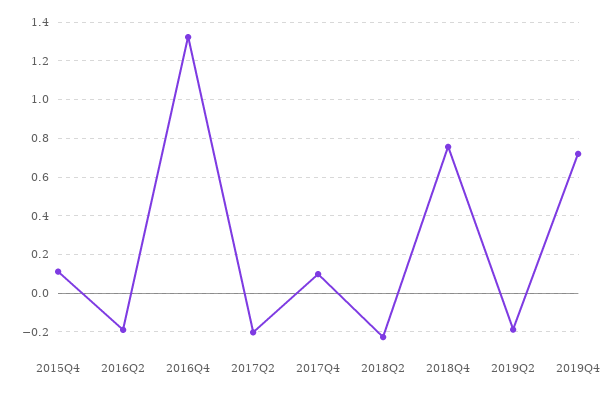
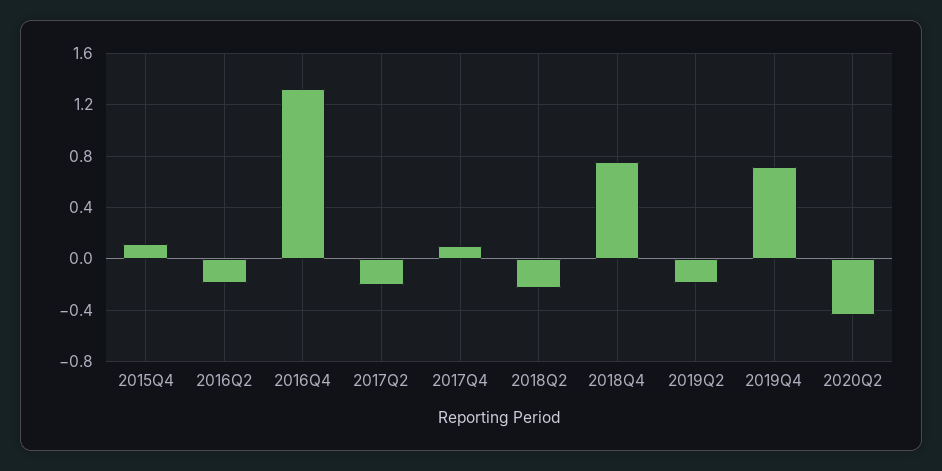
2020Q2: none -> -0.45

